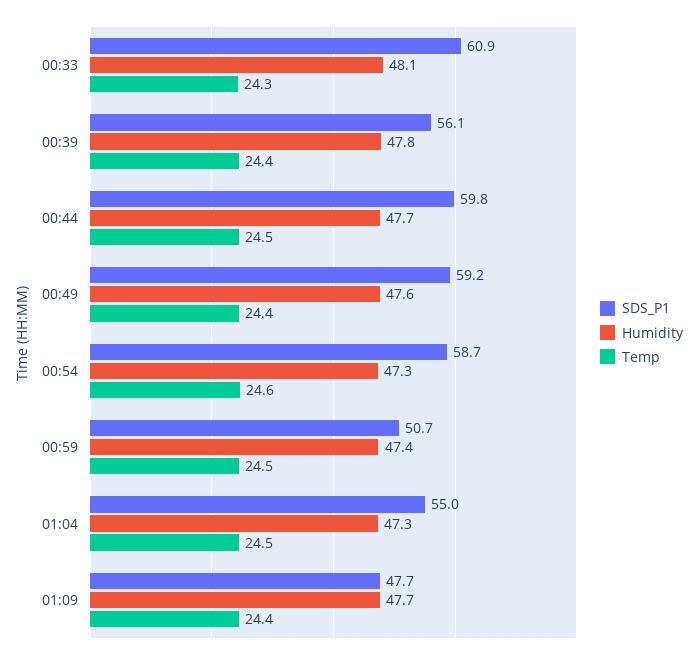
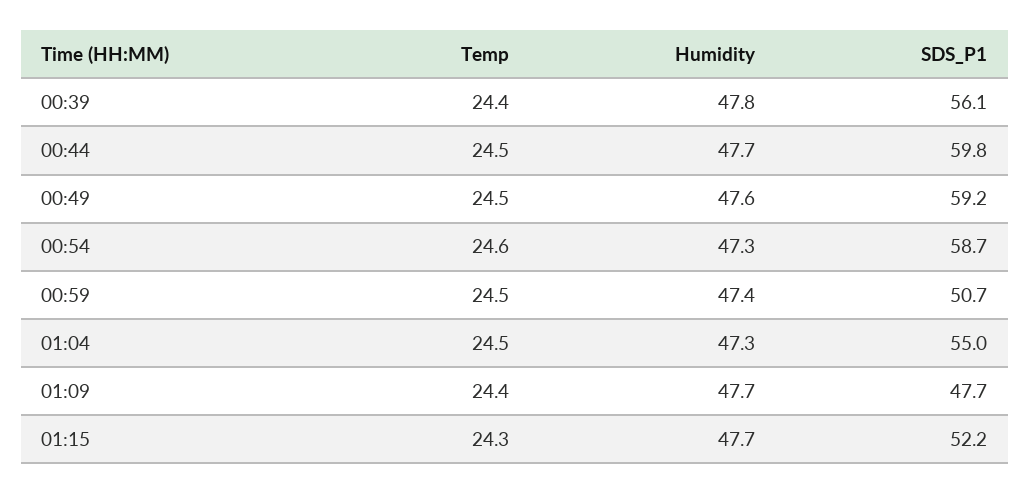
SDS_P1, 00:33: 60.9 -> none
Humidity, 00:33: 48.1 -> none
Temp, 00:33: 24.3 -> none
Temp, 00:49: 24.4 -> 24.5
Temp, 01:15: none -> 24.3
Humidity, 01:15: none -> 47.7
SDS_P1, 01:15: none -> 52.2

